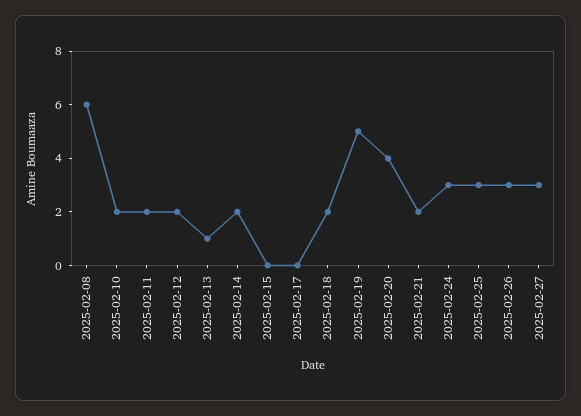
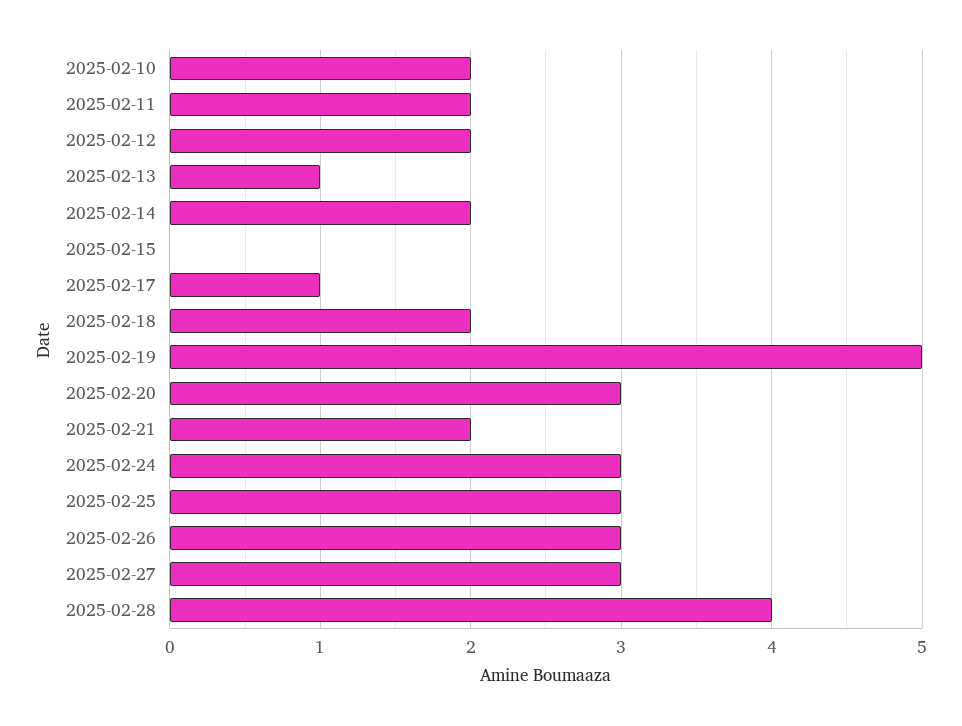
2025-02-08: 6 -> none
2025-02-17: 0 -> 1
2025-02-20: 4 -> 3
2025-02-28: none -> 4

